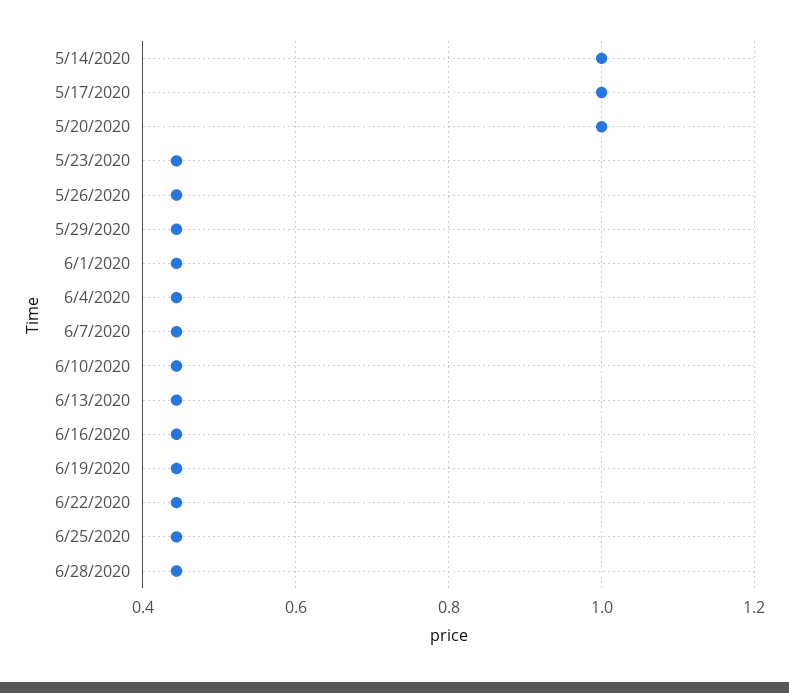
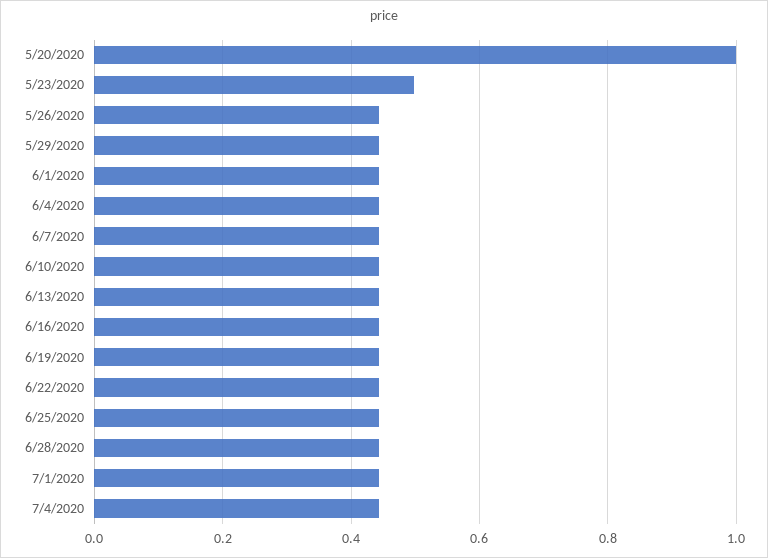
5/14/2020: 1 -> none
5/17/2020: 1 -> none
5/23/2020: 0.44 -> 0.5
7/1/2020: none -> 0.44
7/4/2020: none -> 0.44

